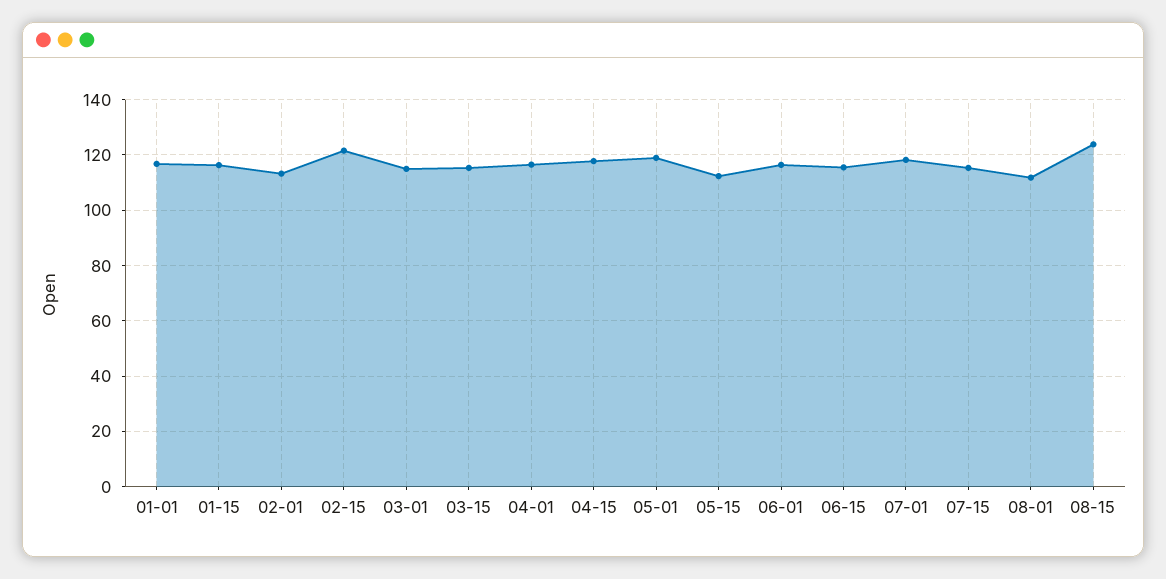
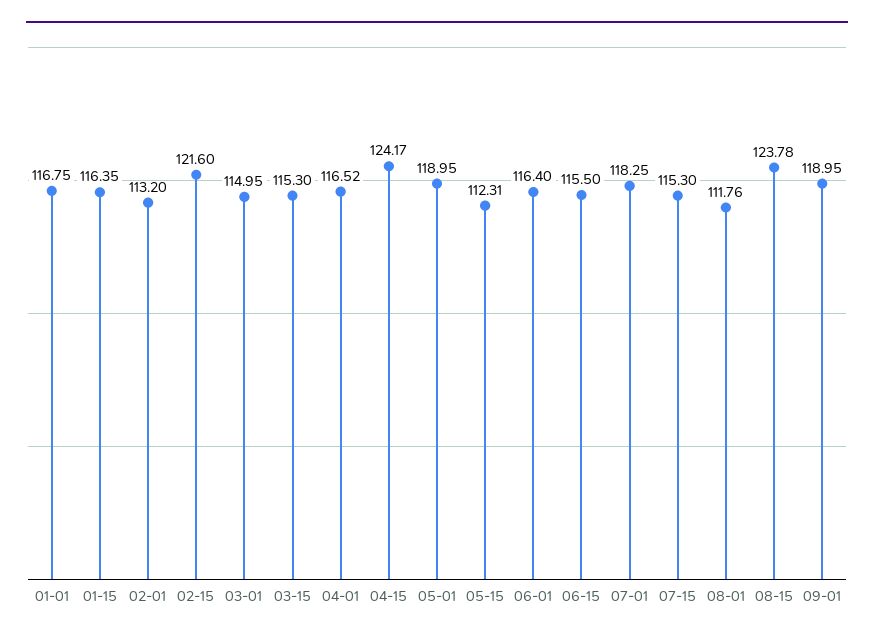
04-15: 117.5 -> 124.17
09-01: none -> 118.95

